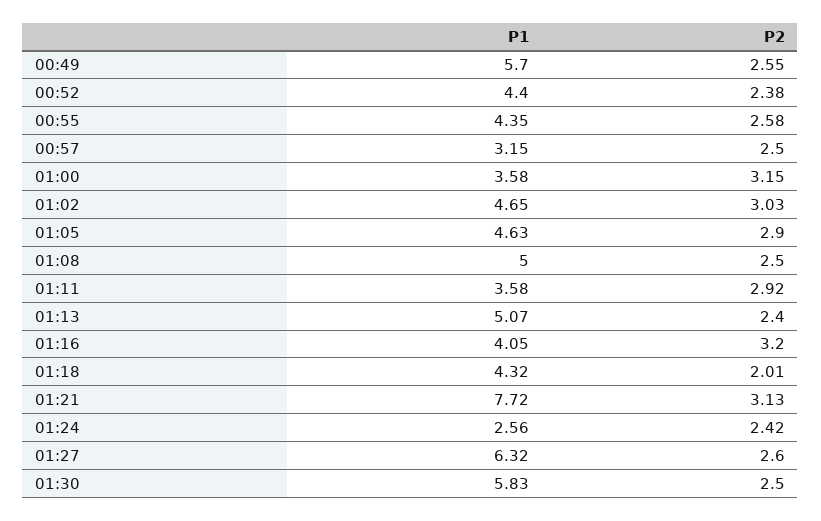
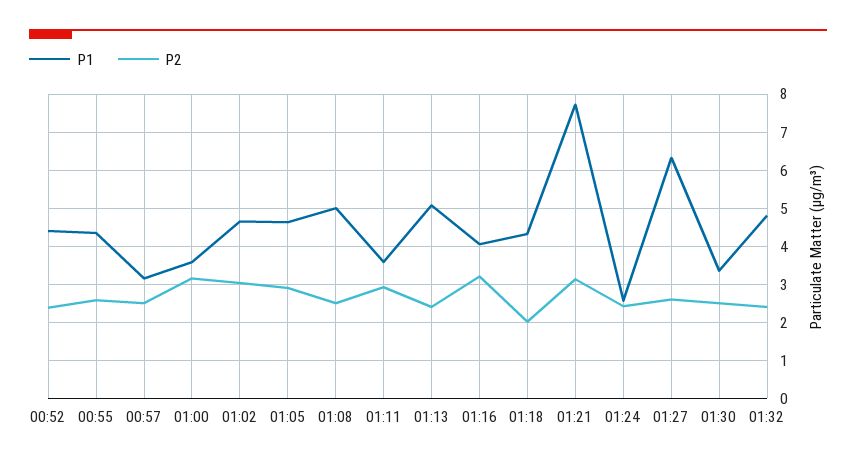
P1, 00:49: 5.7 -> none
P2, 00:49: 2.55 -> none
P1, 01:30: 5.83 -> 3.4
P1, 01:32: none -> 4.8
P2, 01:32: none -> 2.4

